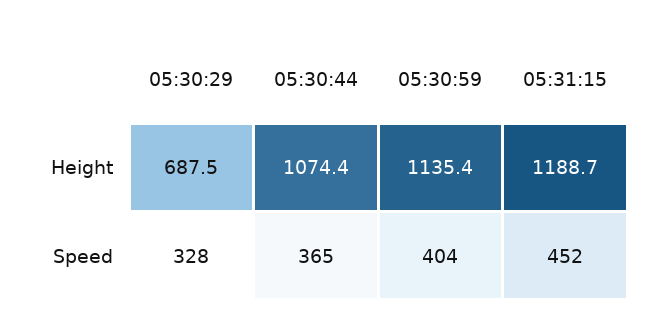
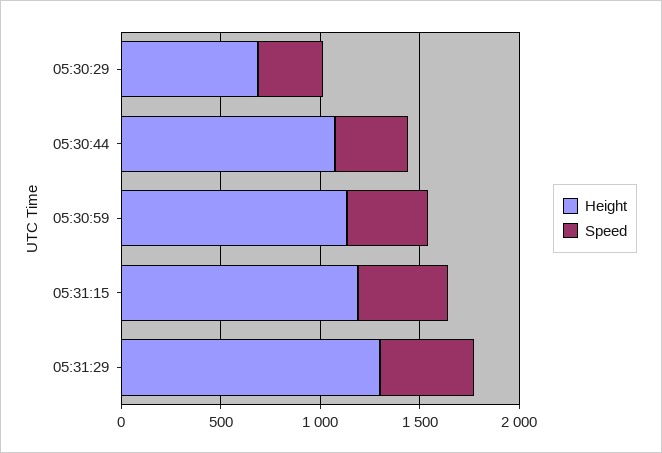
Height, 05:31:29: none -> 1300
Speed, 05:31:29: none -> 500

